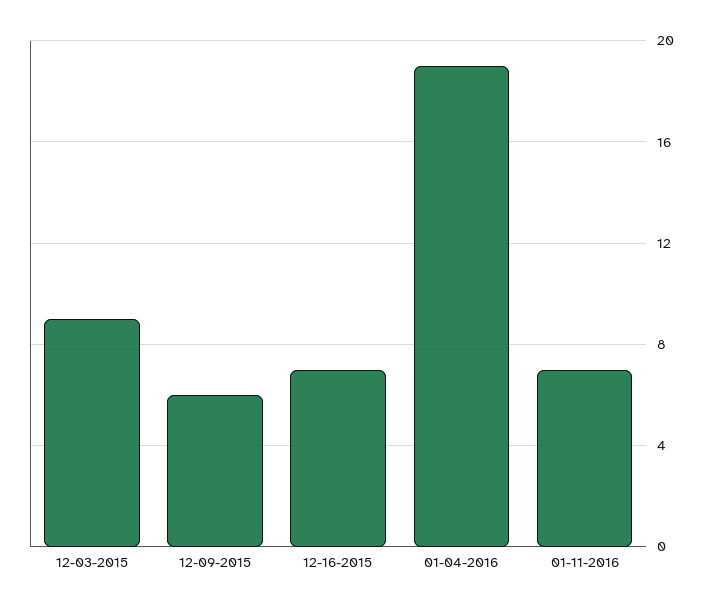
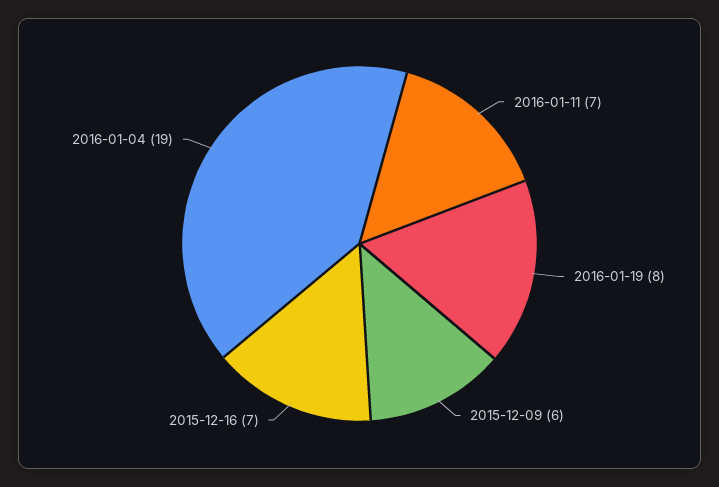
12-03-2015: 9 -> none
2016-01-19: none -> 8

